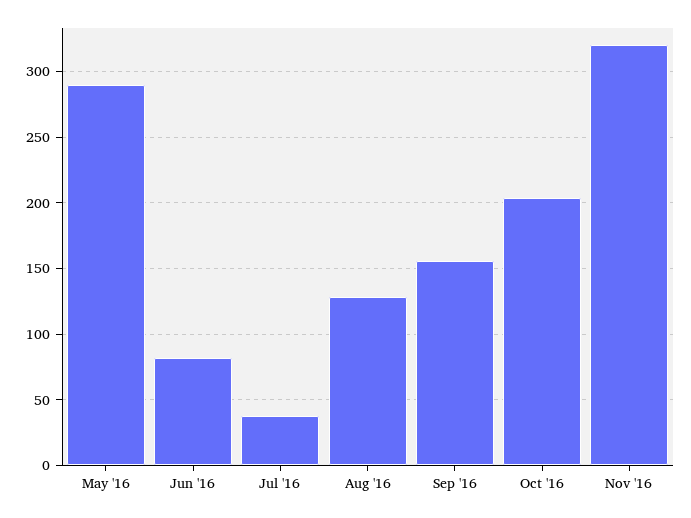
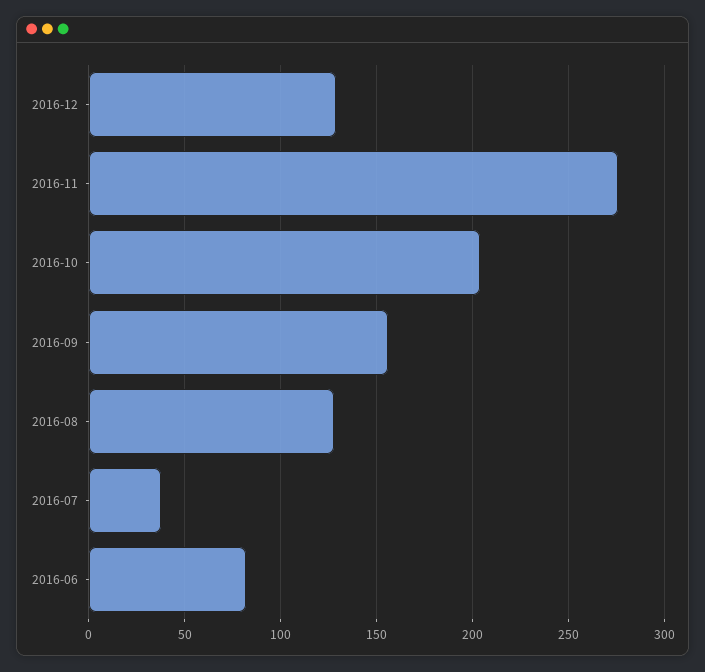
May '16: 290 -> none
Nov '16: 320 -> 275
2016-12: none -> 130

